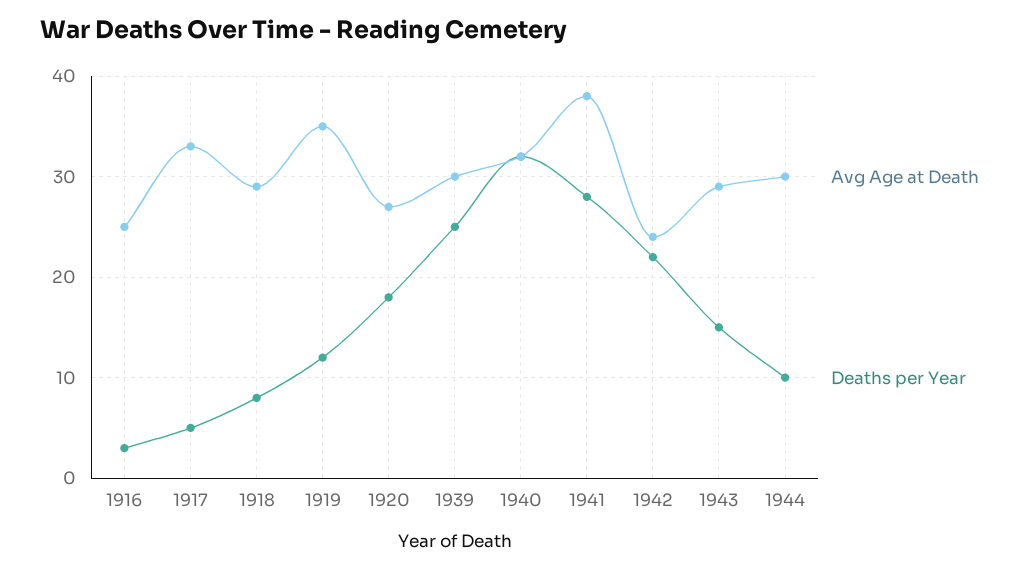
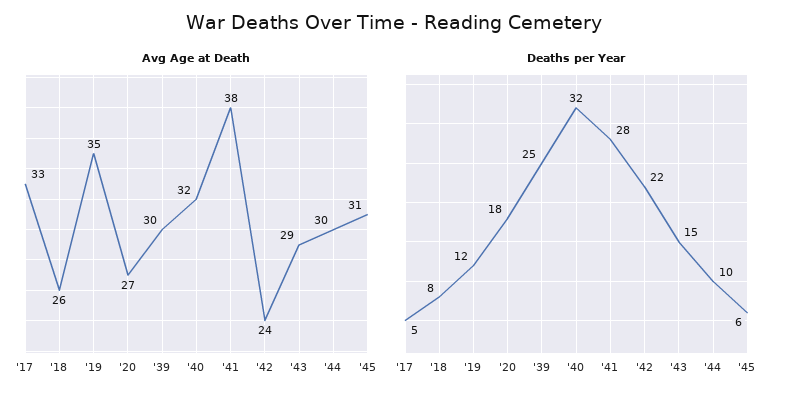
Avg Age at Death, 1916: 25 -> none
Deaths per Year, 1916: 3 -> none
Avg Age at Death, 1918: 29 -> 26
Avg Age at Death, '45: none -> 31
Deaths per Year, '45: none -> 6

